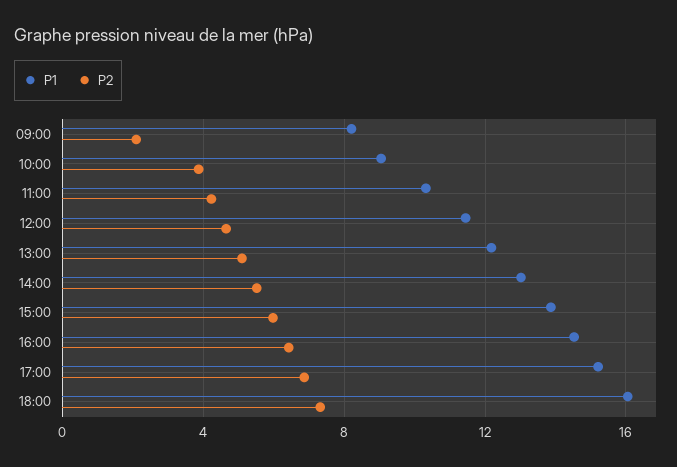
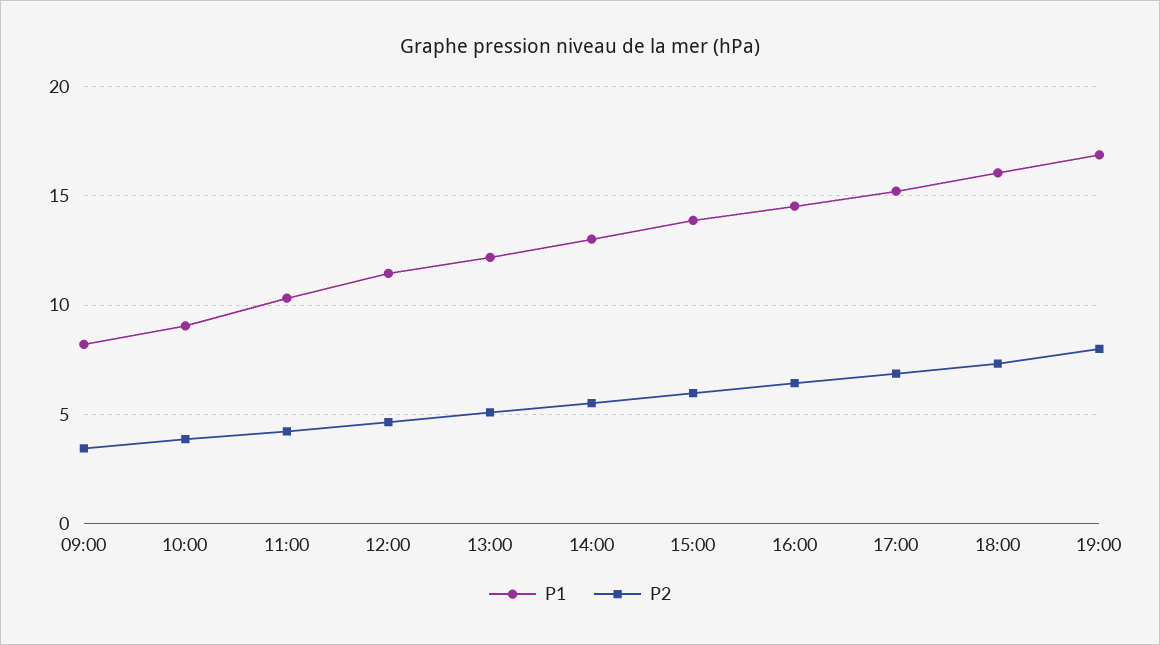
P2, 09:00: 2 -> 3.5
P1, 19:00: none -> 17
P2, 19:00: none -> 8

